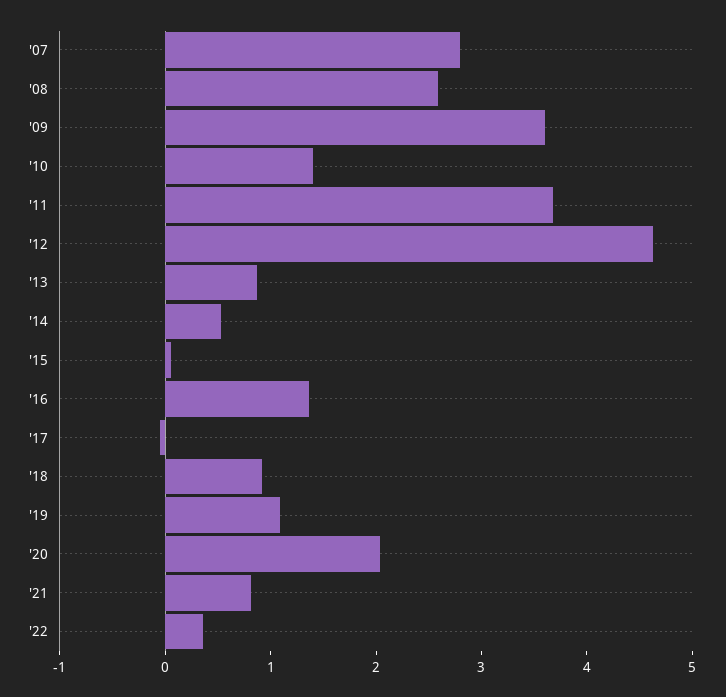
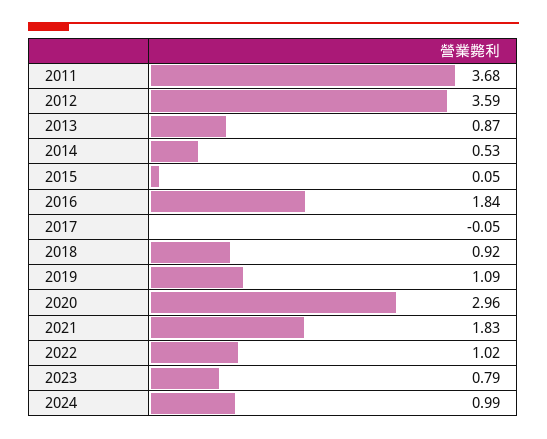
'07: 2.8 -> none
'08: 2.6 -> none
'09: 3.6 -> none
'10: 1.4 -> none
'12: 4.6 -> 3.59
'16: 1.4 -> 1.84
'20: 2 -> 2.96
'21: 0.8 -> 1.83
'22: 0.4 -> 1.02
2023: none -> 0.79
2024: none -> 0.99

